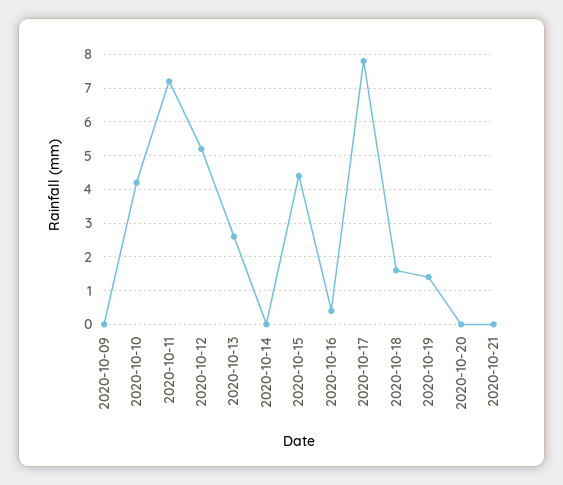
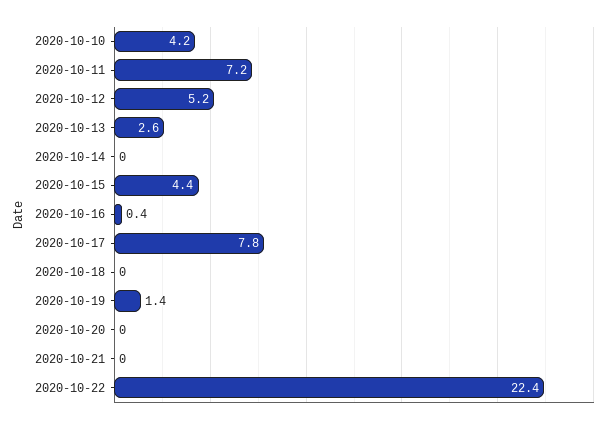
2020-10-09: 0 -> none
2020-10-18: 1.5 -> 0
2020-10-22: none -> 22.4

